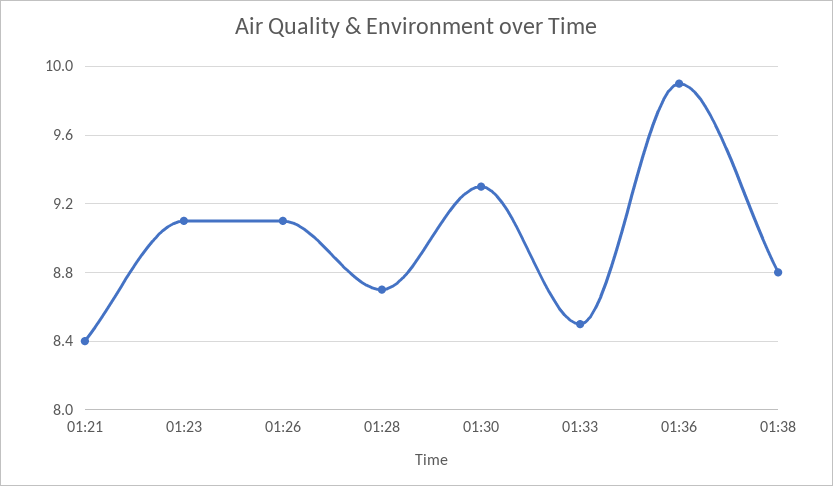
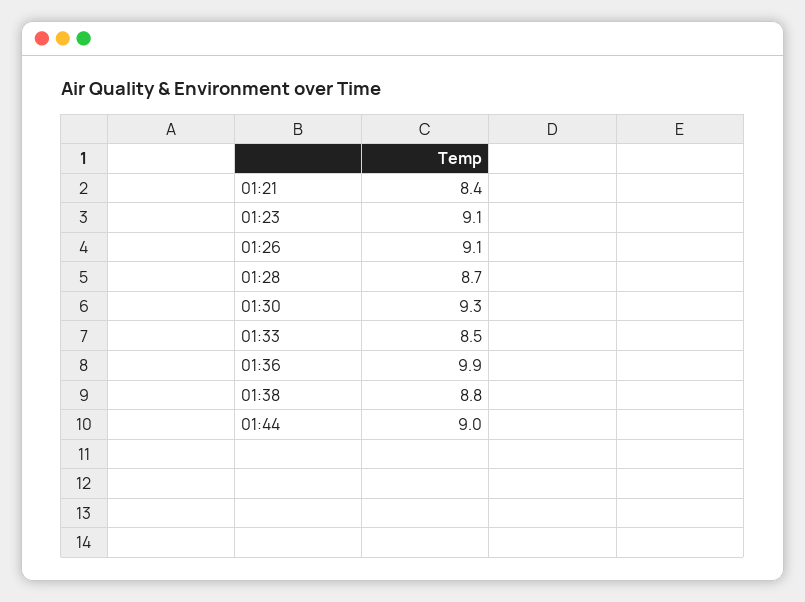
01:44: none -> 9

